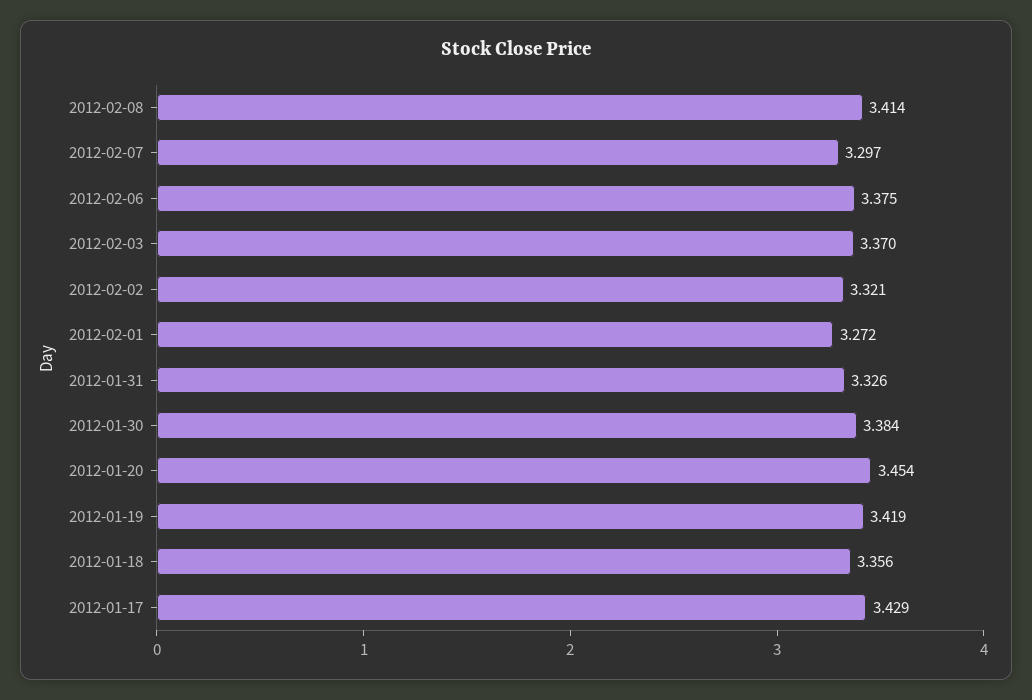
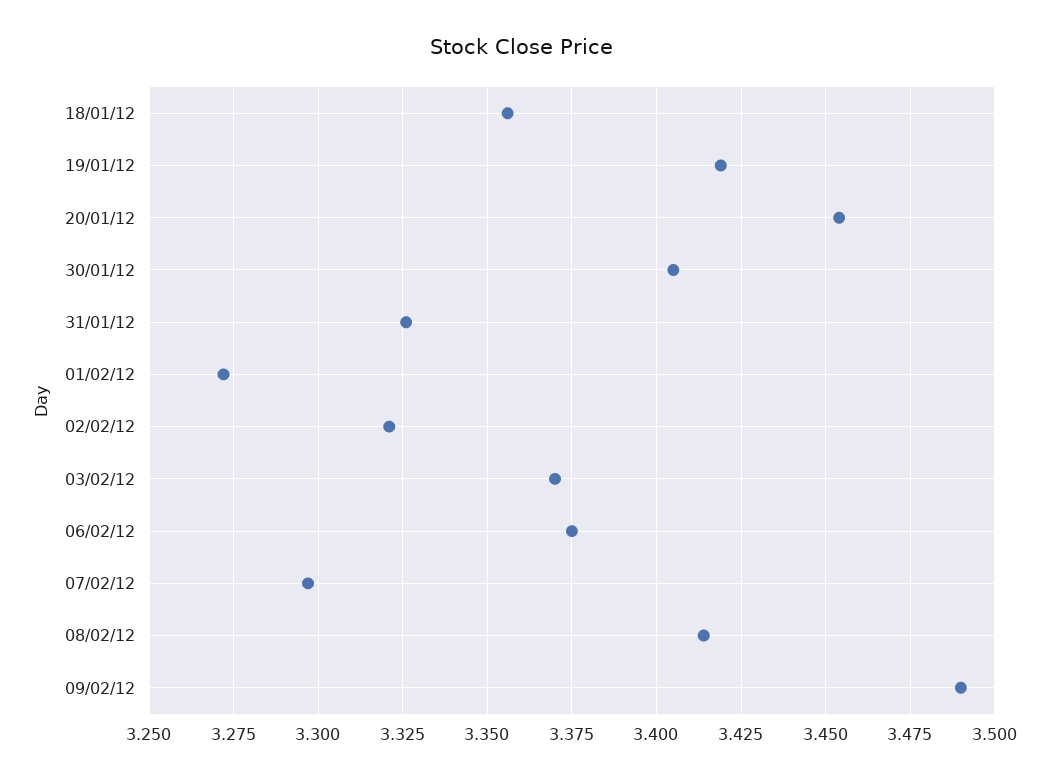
2012-01-30: 3.384 -> 3.405
2012-01-17: 3.429 -> none
09/02/12: none -> 3.49

